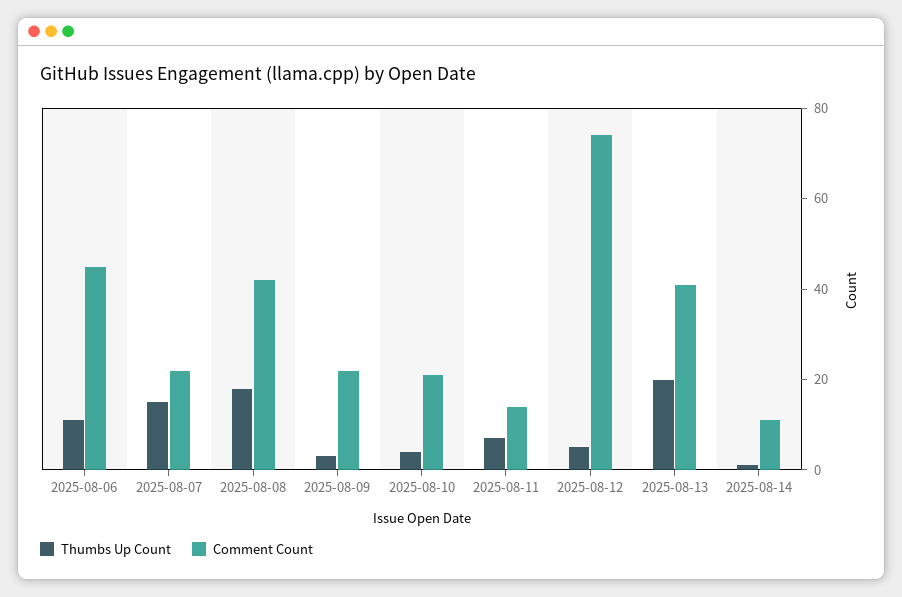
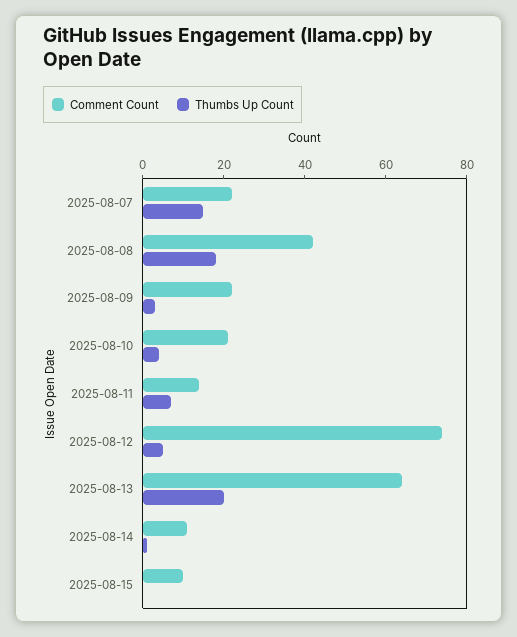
Thumbs Up Count, 2025-08-06: 10 -> none
Comment Count, 2025-08-06: 45 -> none
Comment Count, 2025-08-13: 40 -> 65
Comment Count, 2025-08-15: none -> 10
Thumbs Up Count, 2025-08-15: none -> 0

